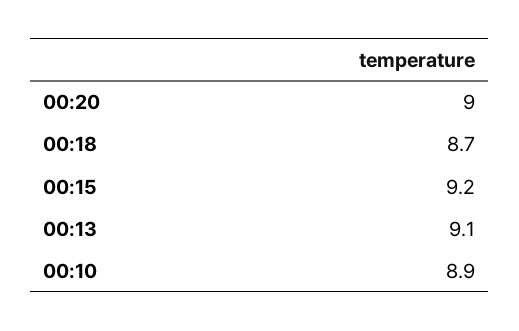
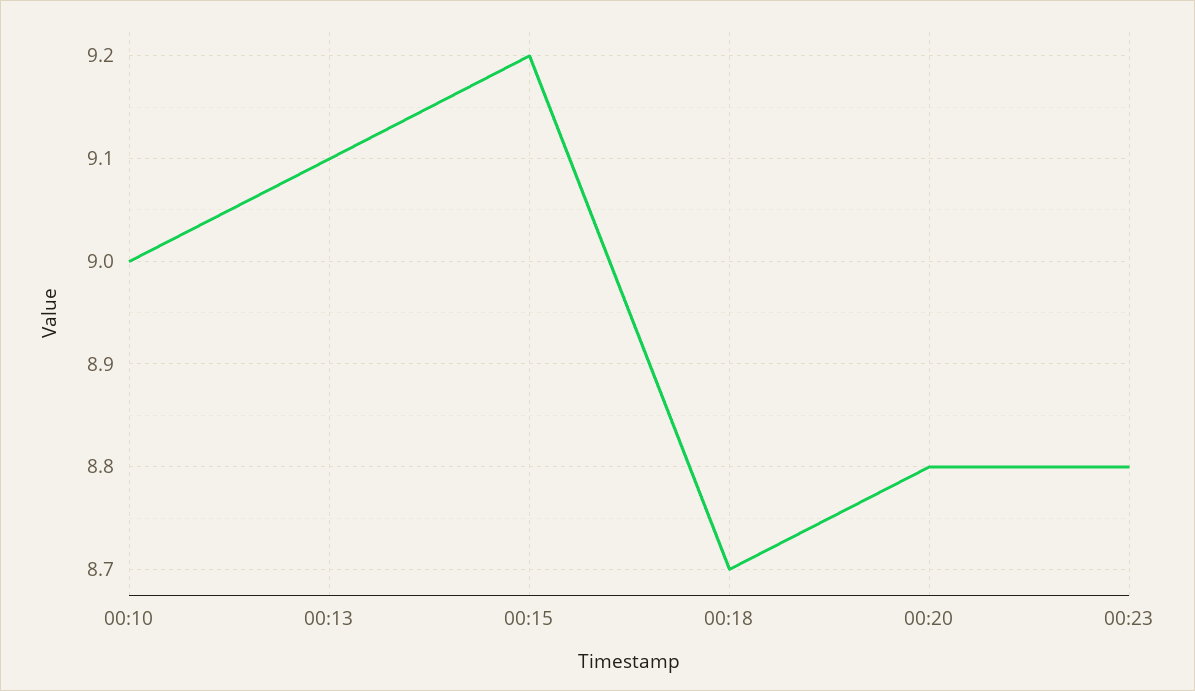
00:20: 9 -> 8.8
00:10: 8.9 -> 9
00:23: none -> 8.8

